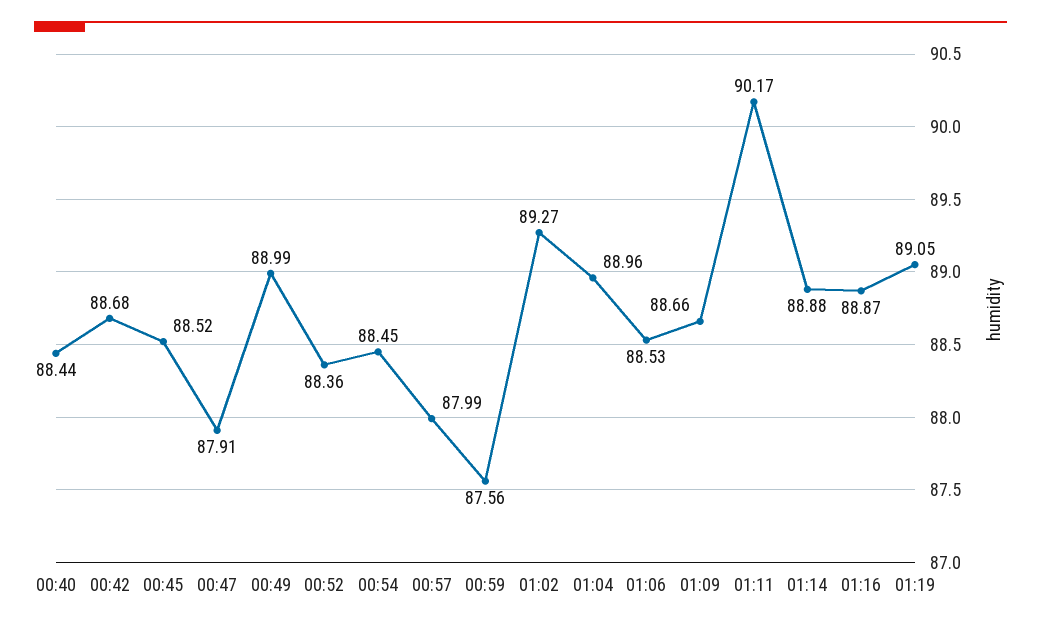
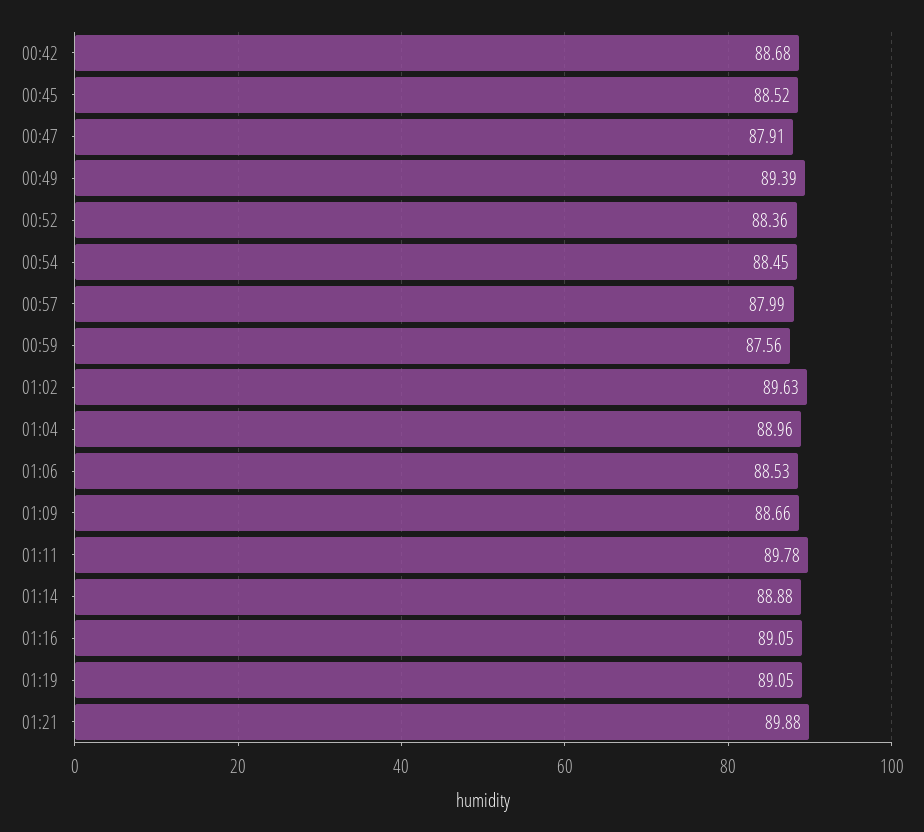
00:40: 88.44 -> none
00:49: 88.99 -> 89.39
01:02: 89.27 -> 89.63
01:11: 90.17 -> 89.78
01:16: 88.87 -> 89.05
01:21: none -> 89.88

